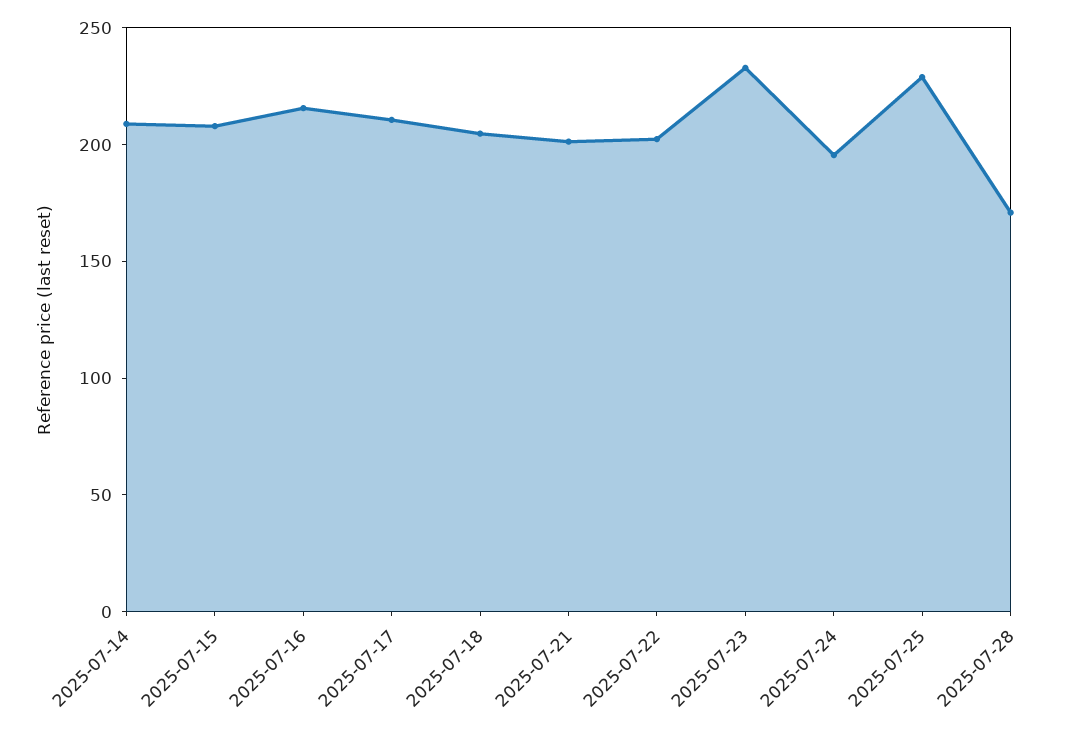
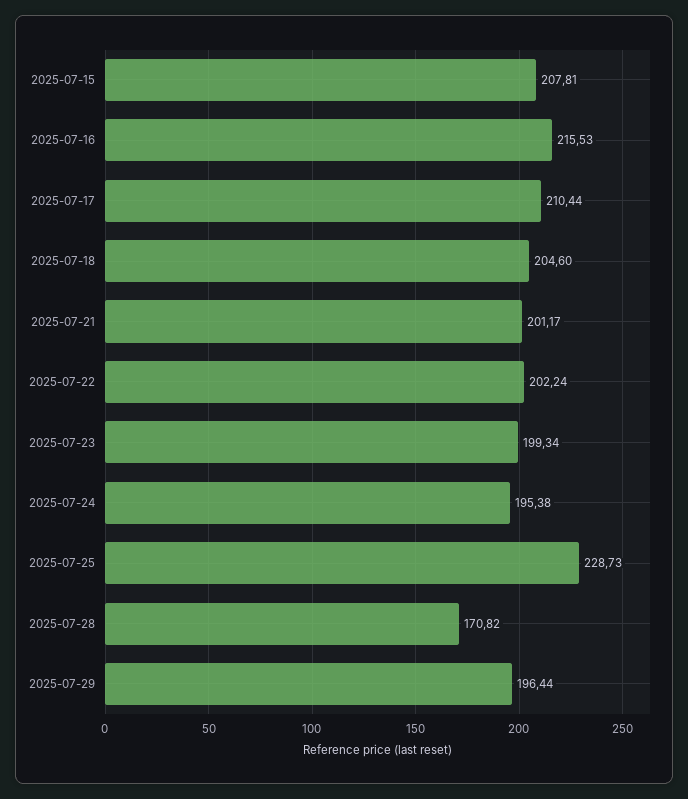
2025-07-14: 210 -> none
2025-07-23: 230 -> 199.34
2025-07-29: none -> 196.44

